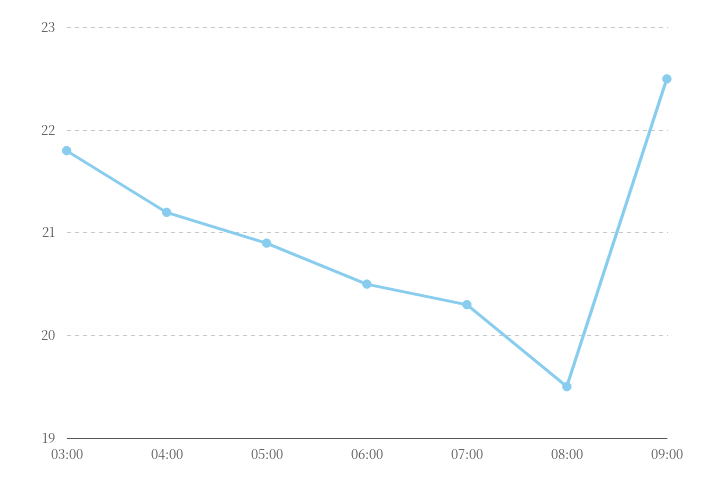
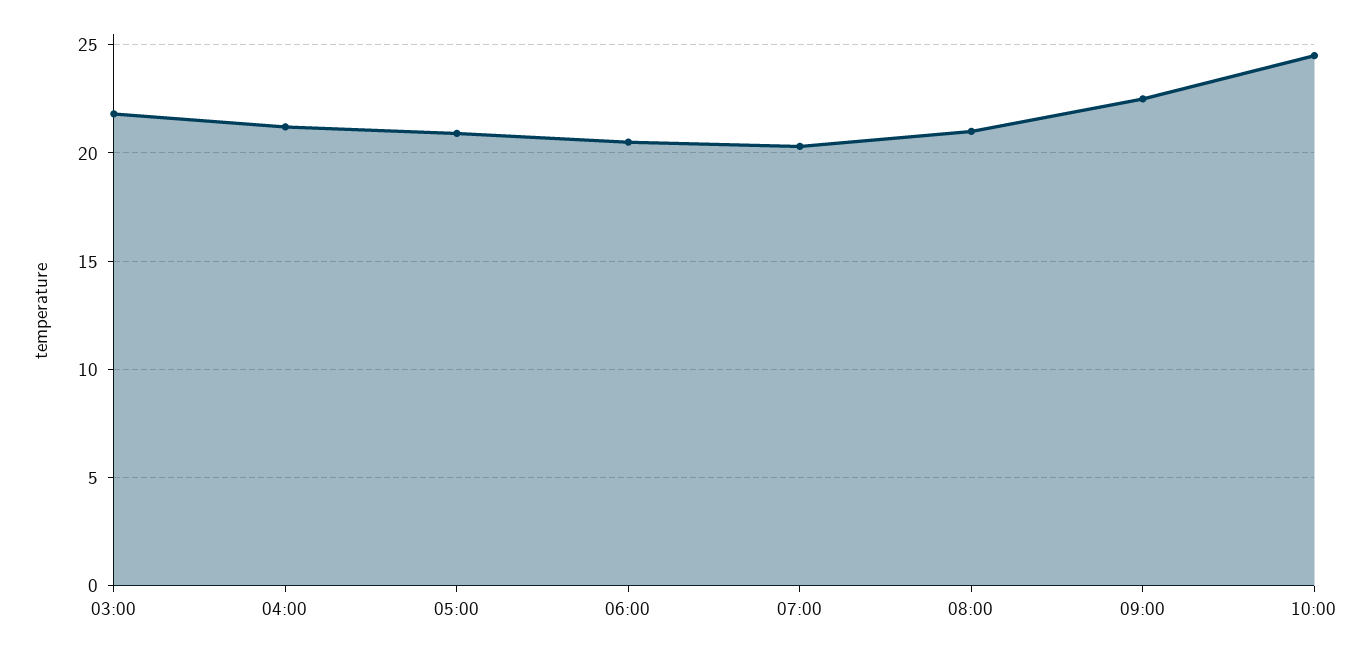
08:00: 19.5 -> 21
10:00: none -> 24.5

